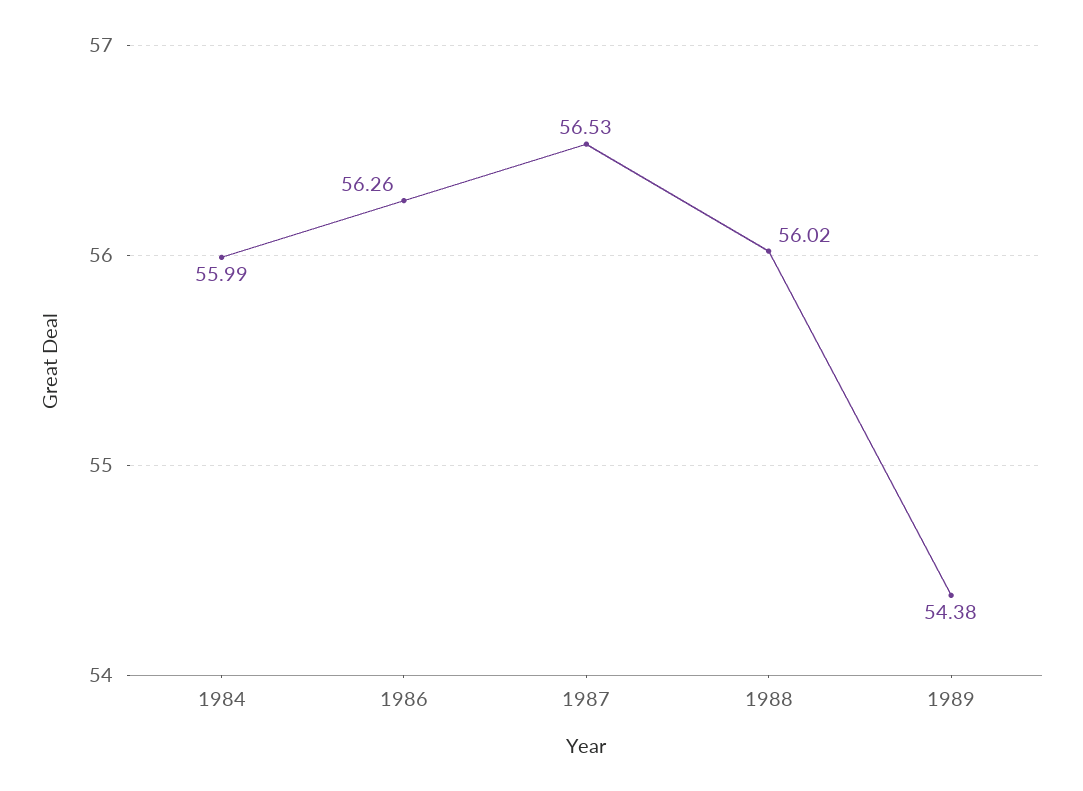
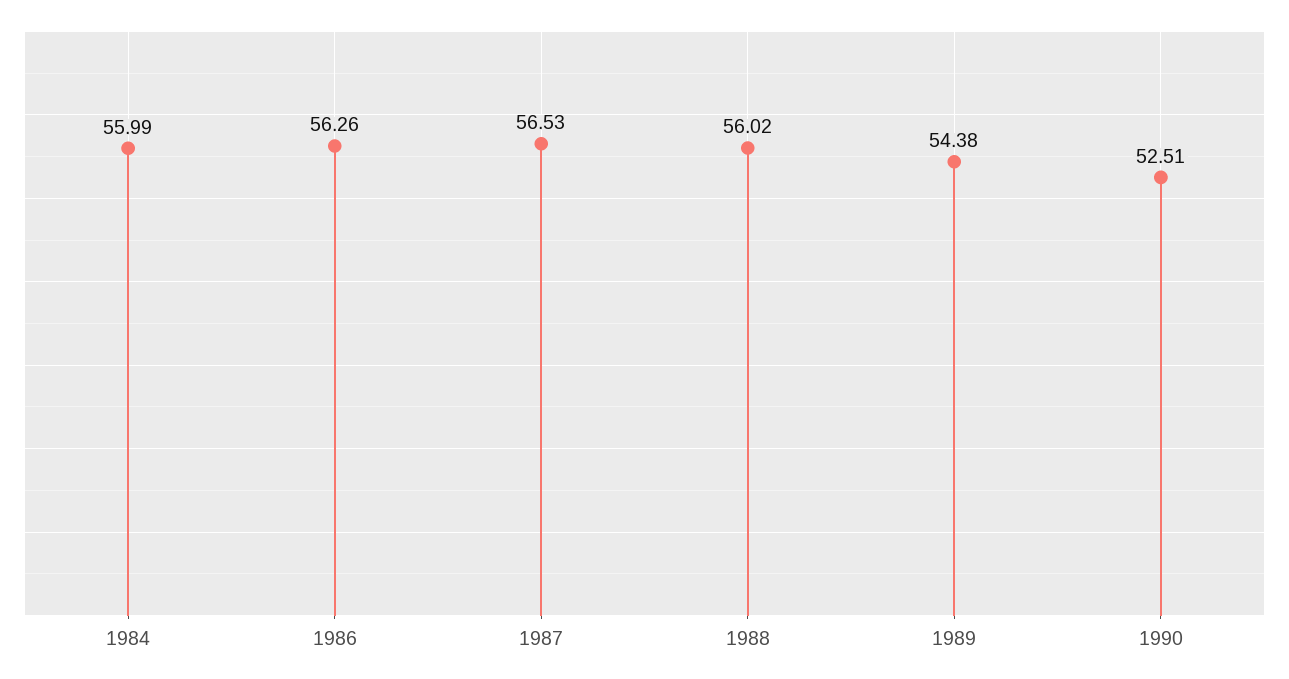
1990: none -> 52.51

